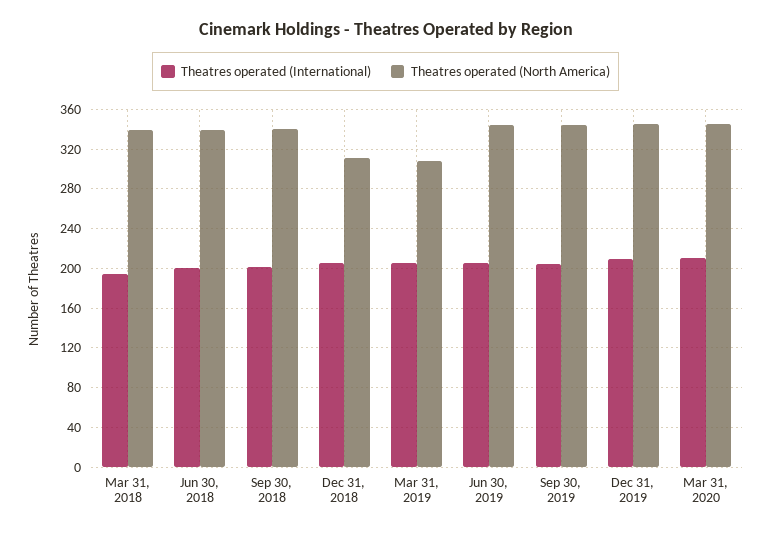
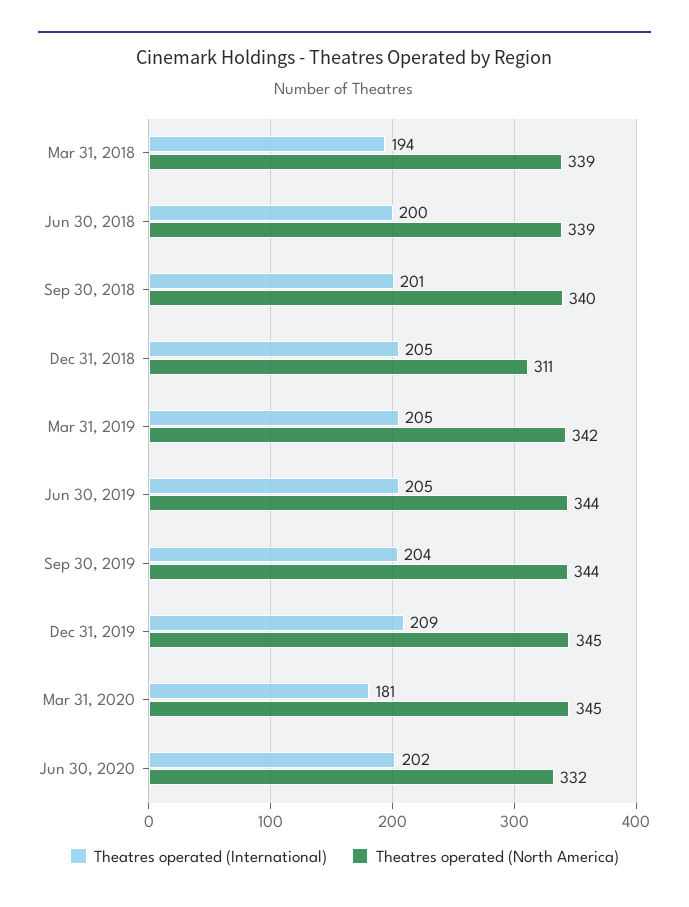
Theatres operated (North America), Mar 31, 2019: 310 -> 342
Theatres operated (International), Mar 31, 2020: 210 -> 181
Theatres operated (International), Jun 30, 2020: none -> 202
Theatres operated (North America), Jun 30, 2020: none -> 332

